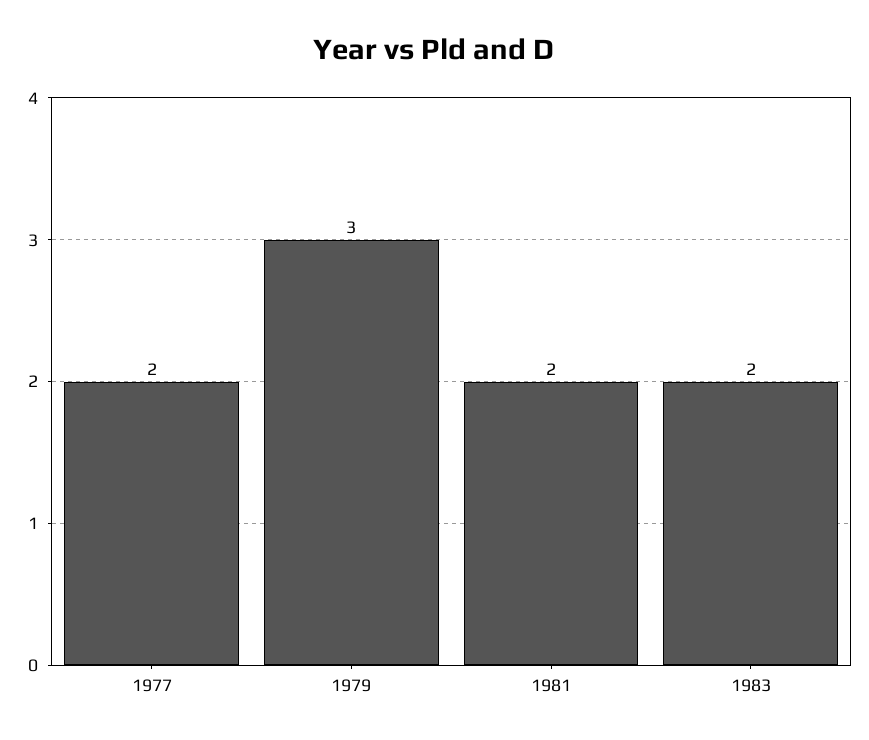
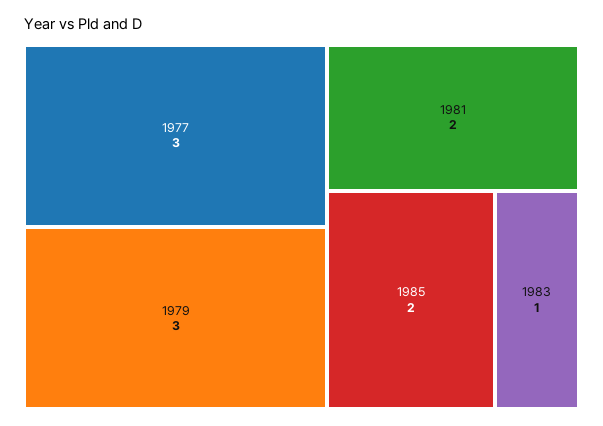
1977: 2 -> 3
1983: 2 -> 1
1985: none -> 2

